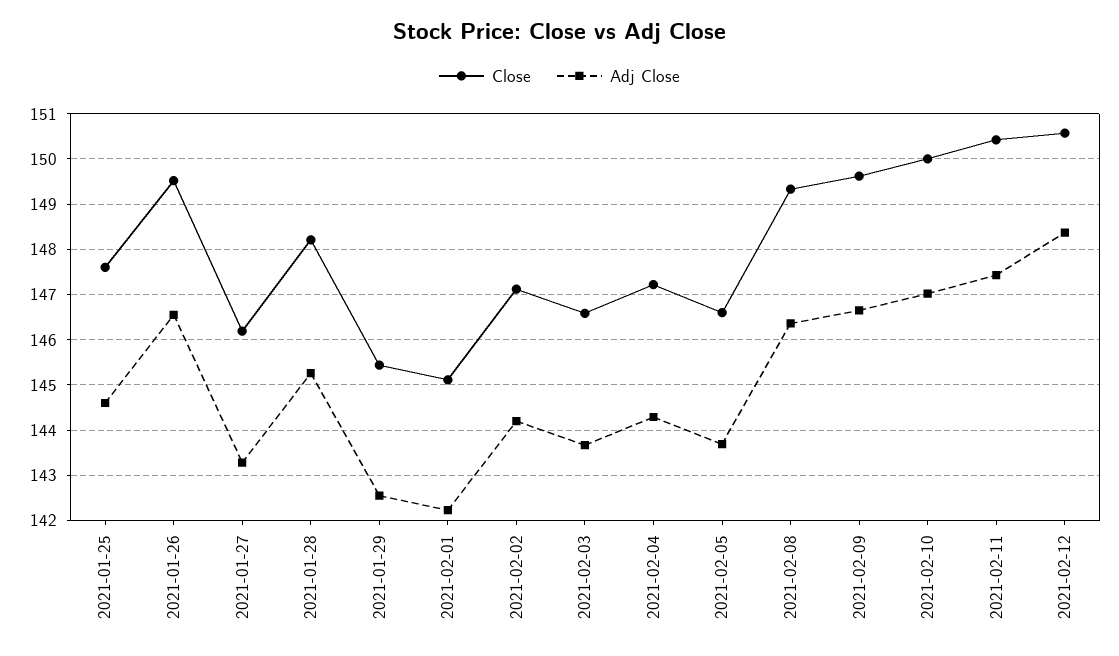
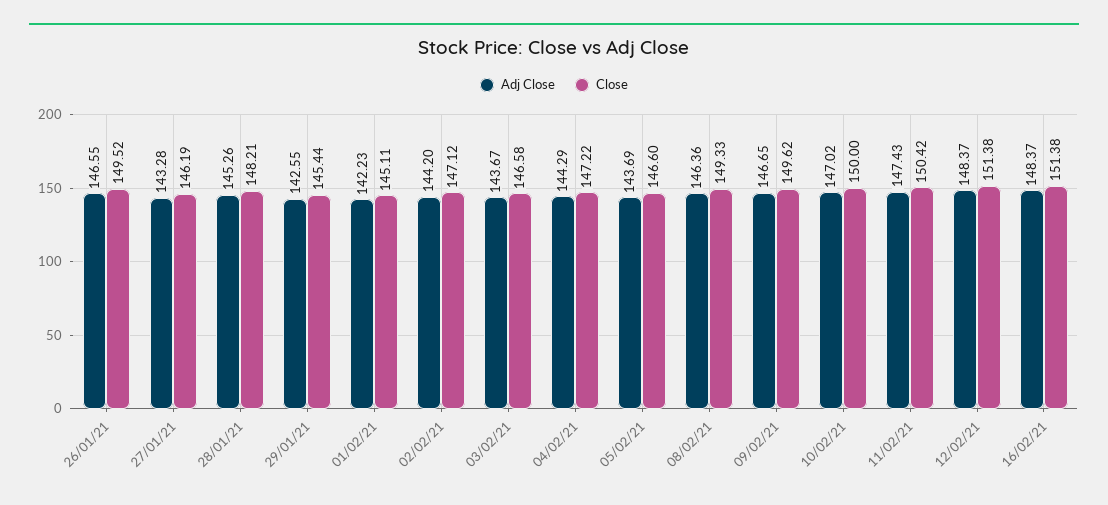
Close, 2021-01-25: 147.6 -> none
Adj Close, 2021-01-25: 144.6 -> none
Close, 2021-02-12: 150.6 -> 151.38
Adj Close, 16/02/21: none -> 148.37
Close, 16/02/21: none -> 151.38

